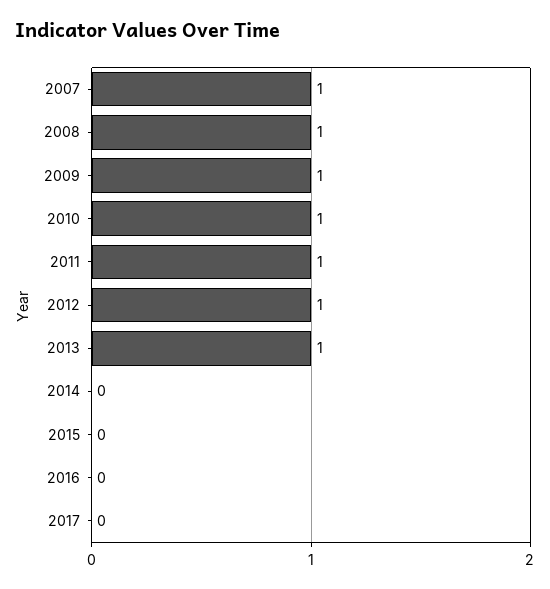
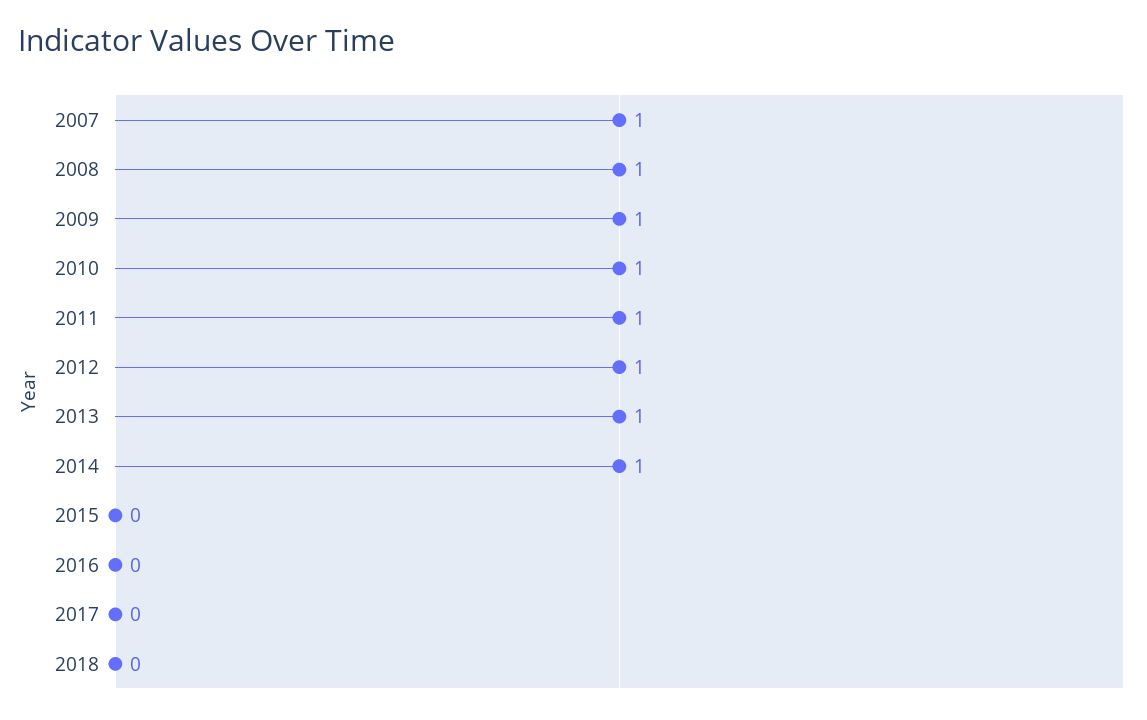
2014: 0 -> 1
2018: none -> 0

